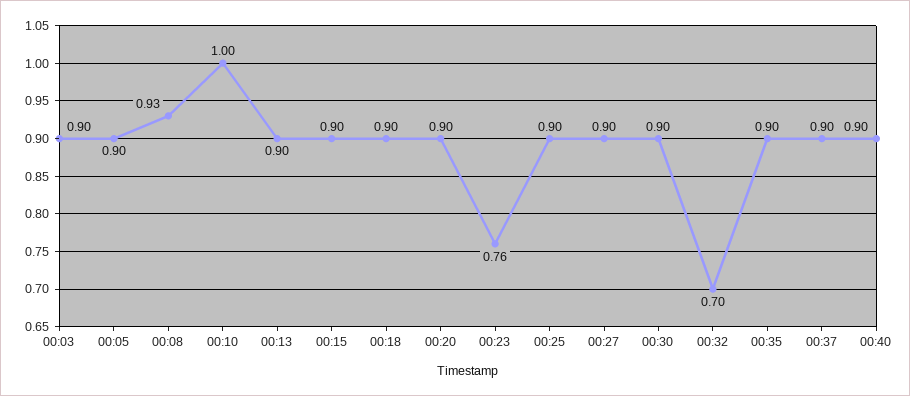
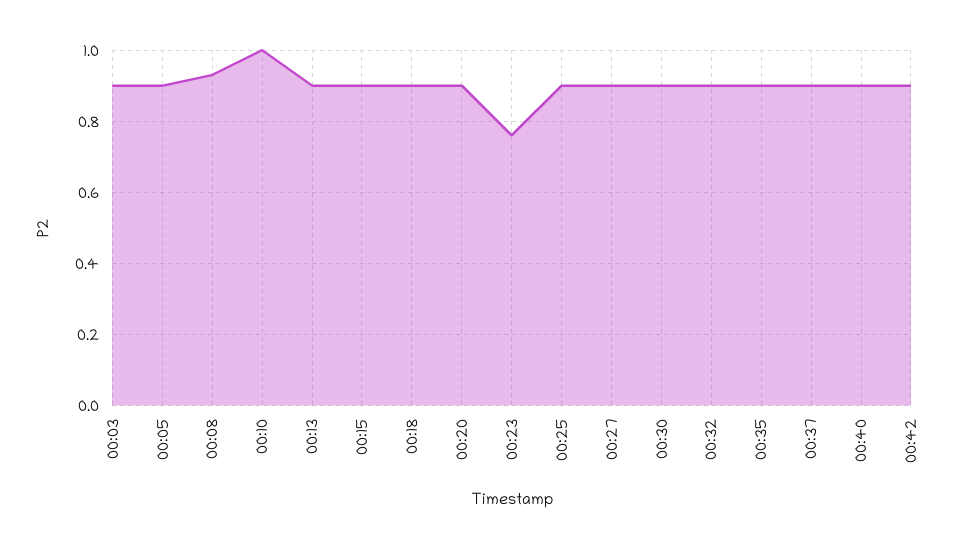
00:32: 0.7 -> 0.9
00:42: none -> 0.9

